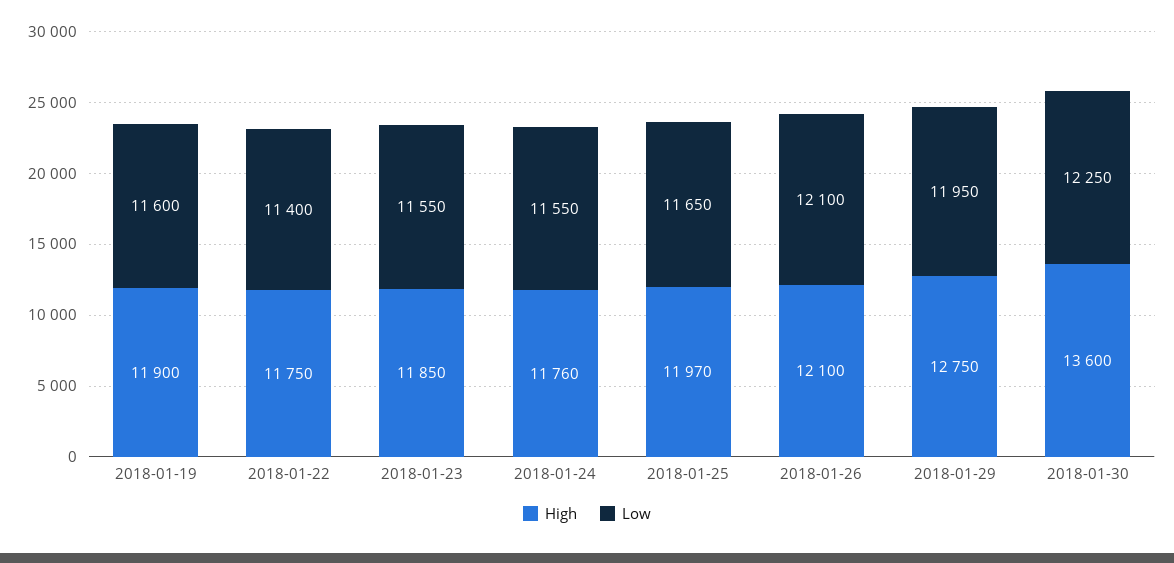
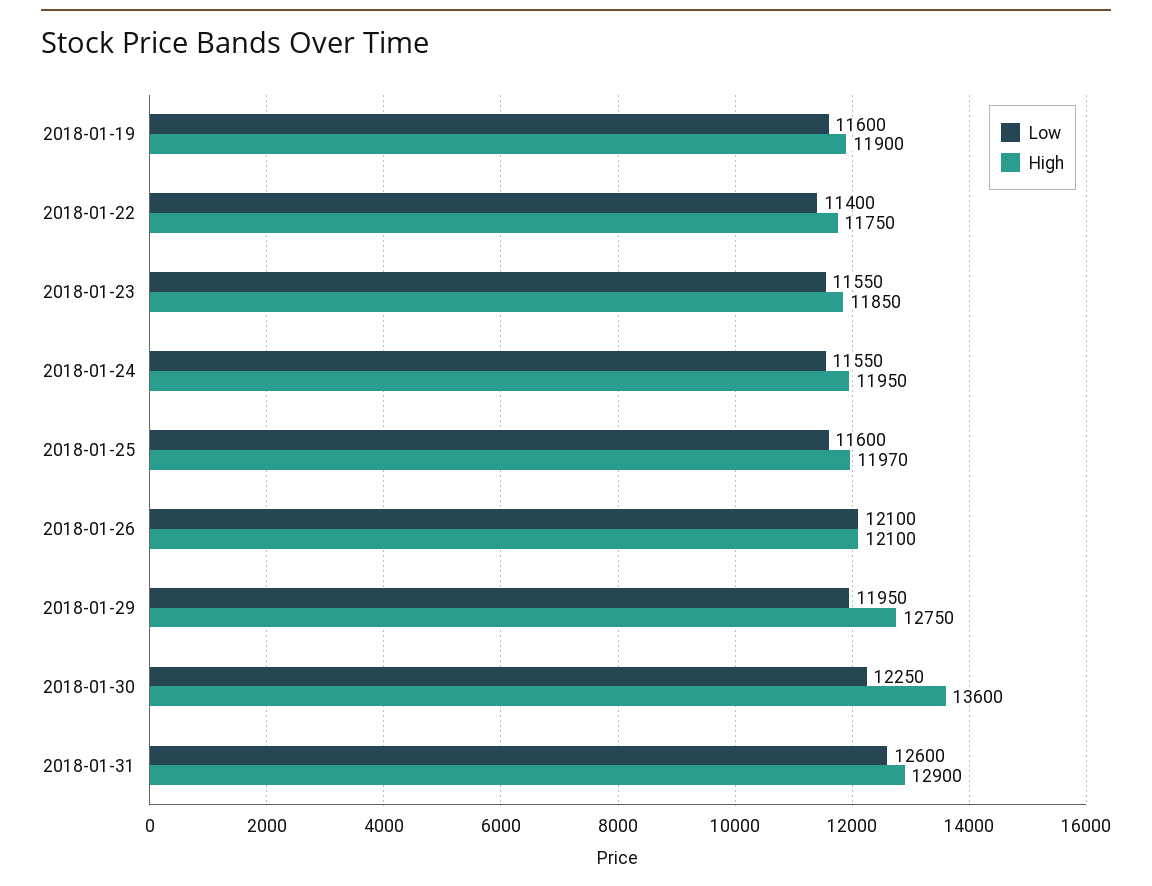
High, 2018-01-24: 11760 -> 11950
Low, 2018-01-25: 11650 -> 11600
Low, 2018-01-31: none -> 12600
High, 2018-01-31: none -> 12900

